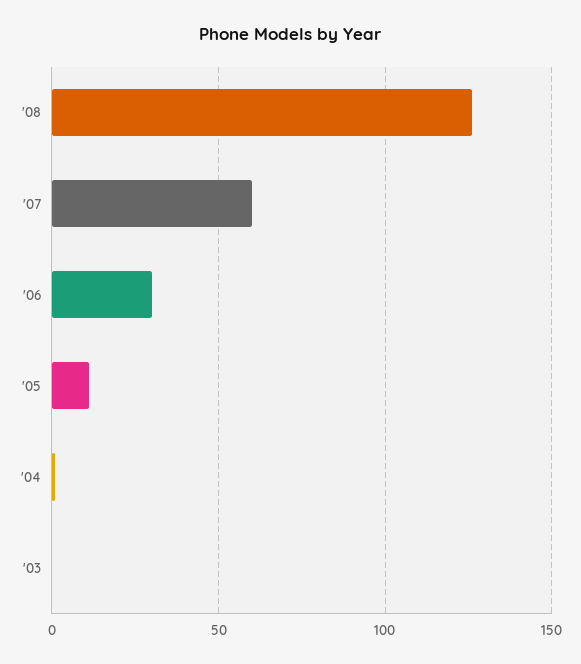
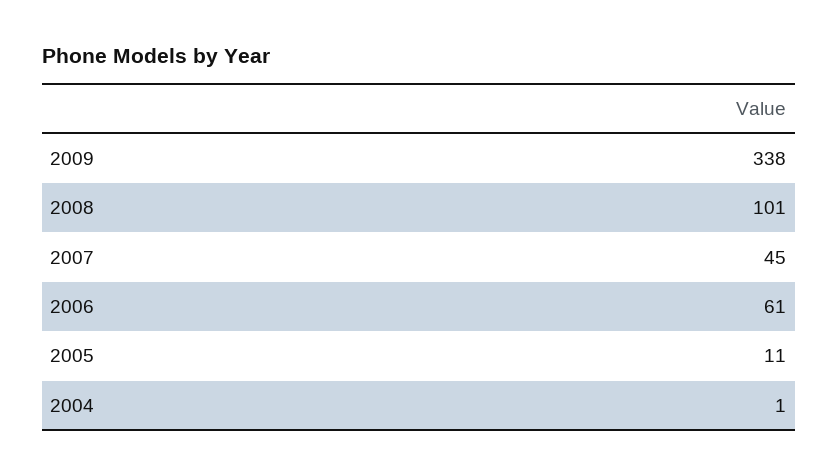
'08: 125 -> 101
'07: 60 -> 45
'06: 30 -> 61
'03: 0 -> none
2009: none -> 338

